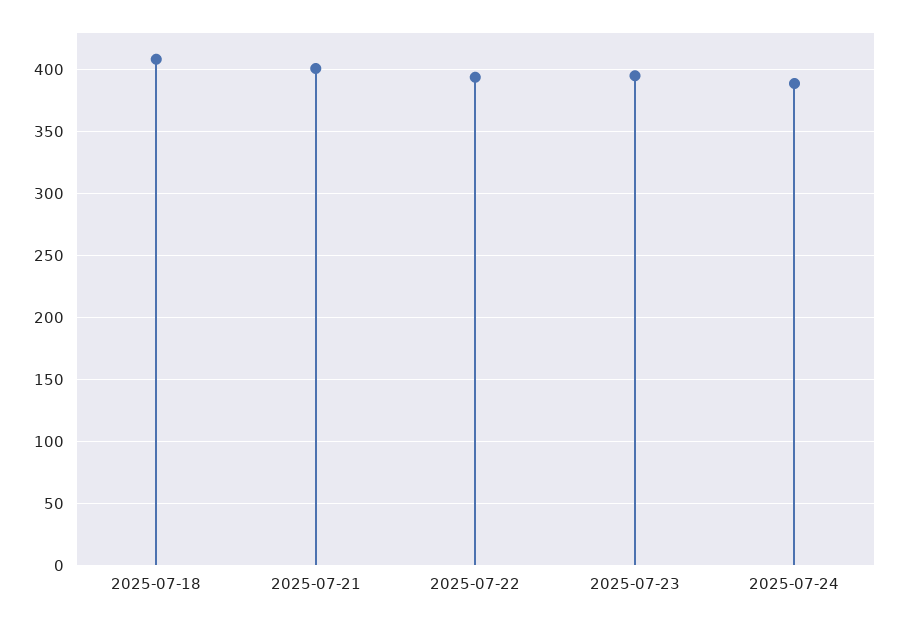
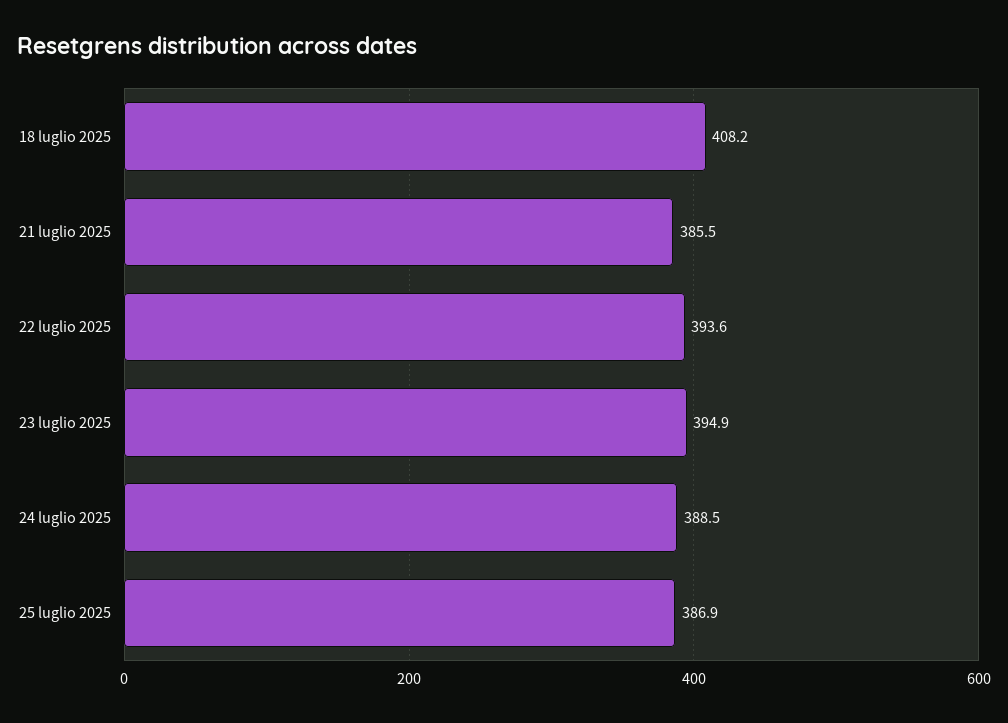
2025-07-21: 400 -> 385.5
25 luglio 2025: none -> 386.9

